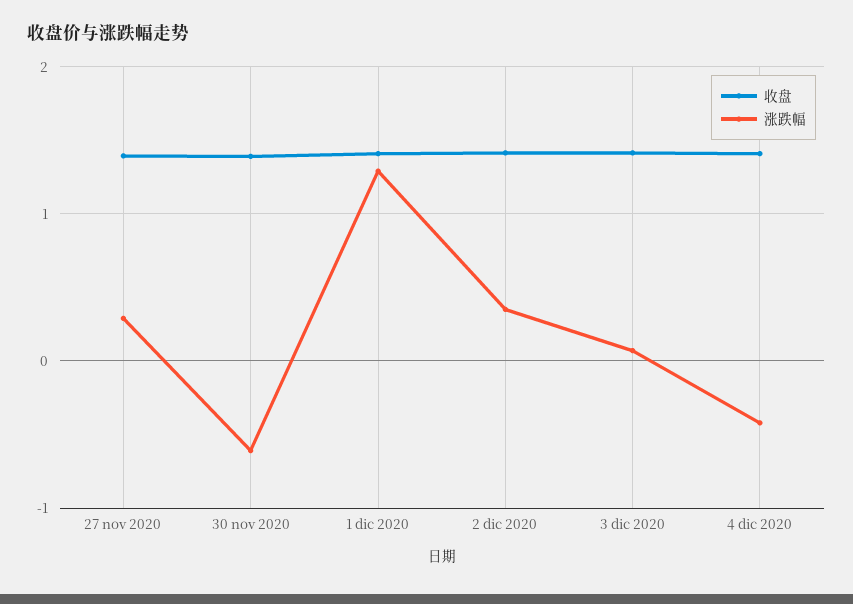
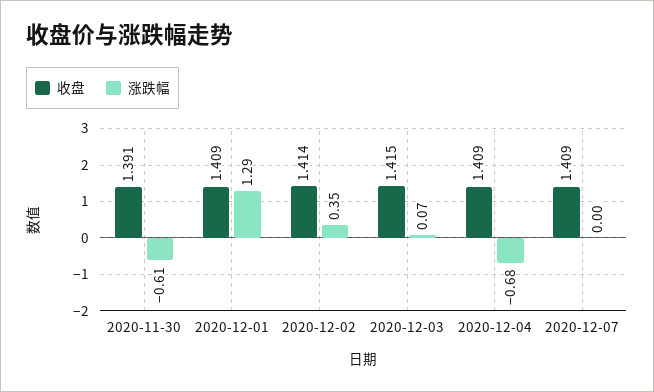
收盘, 27 nov 2020: 1.4 -> none
涨跌幅, 27 nov 2020: 0.3 -> none
涨跌幅, 4 dic 2020: -0.4 -> -0.68
收盘, 2020-12-07: none -> 1.409
涨跌幅, 2020-12-07: none -> 0

